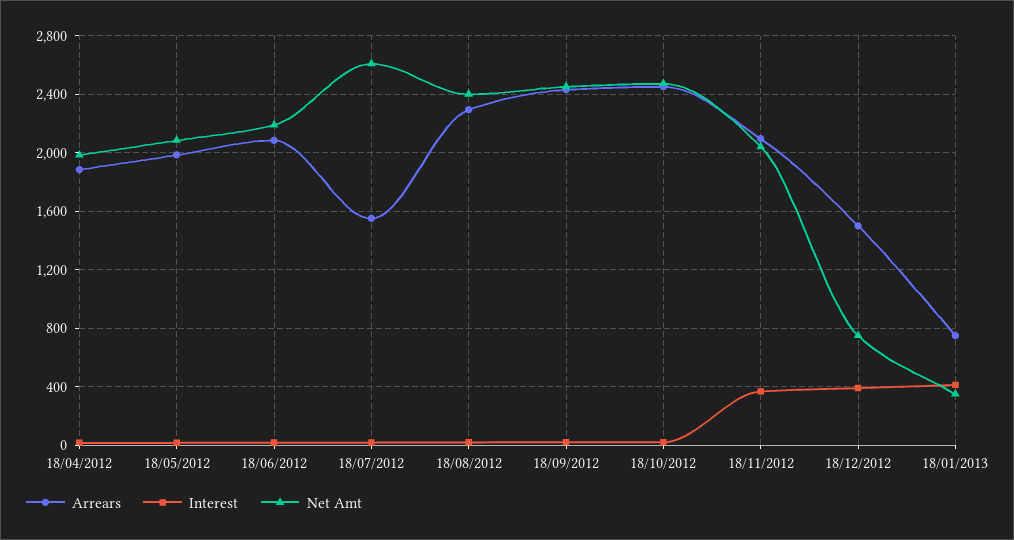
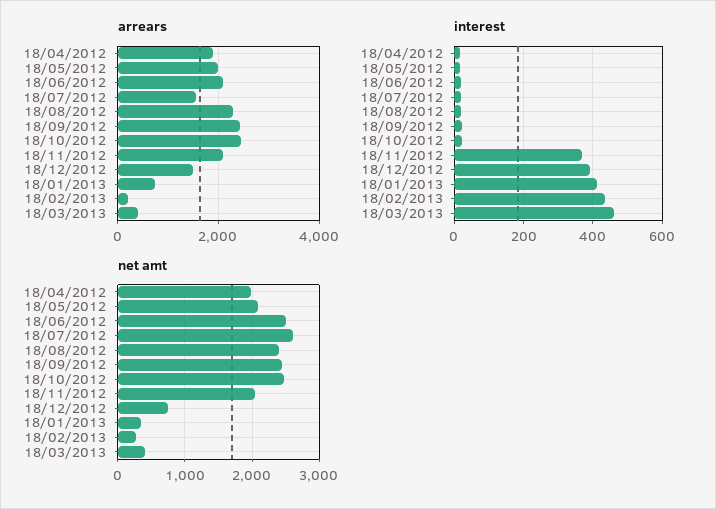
Net Amt, 18/06/2012: 2200 -> 2500
Arrears, 18/02/2013: none -> 200
Arrears, 18/03/2013: none -> 400
Interest, 18/02/2013: none -> 440
Interest, 18/03/2013: none -> 460
Net Amt, 18/02/2013: none -> 300
Net Amt, 18/03/2013: none -> 400

